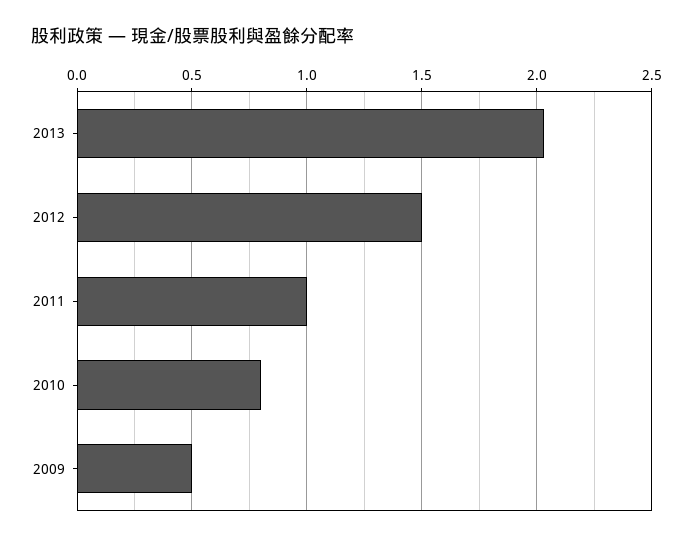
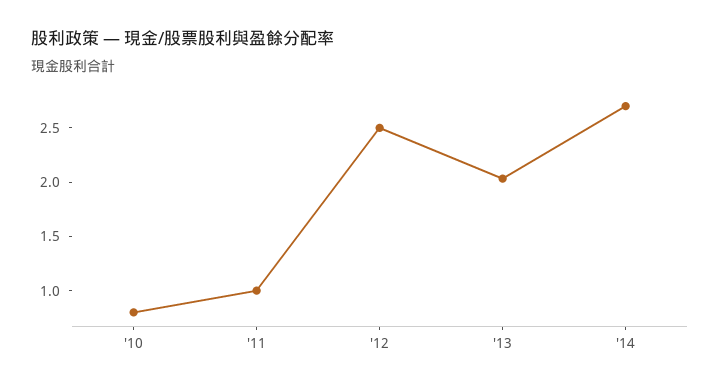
2012: 1.5 -> 2.5
2009: 0.5 -> none
'14: none -> 2.7

